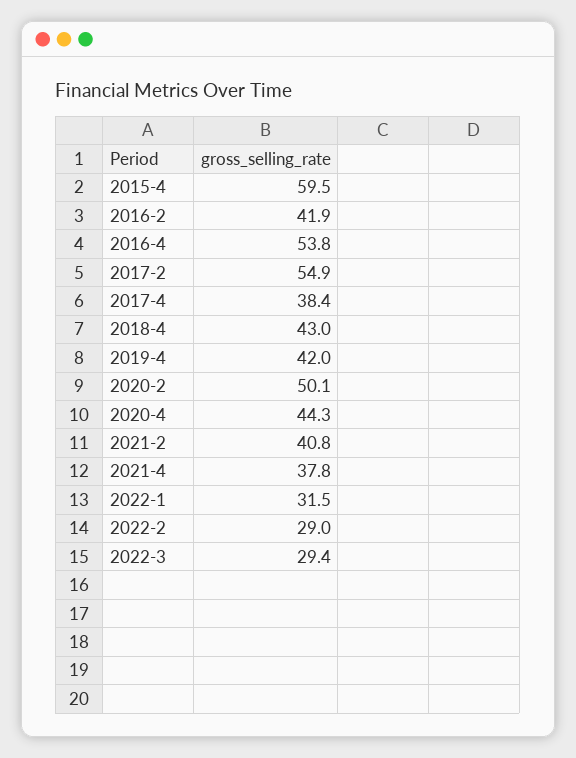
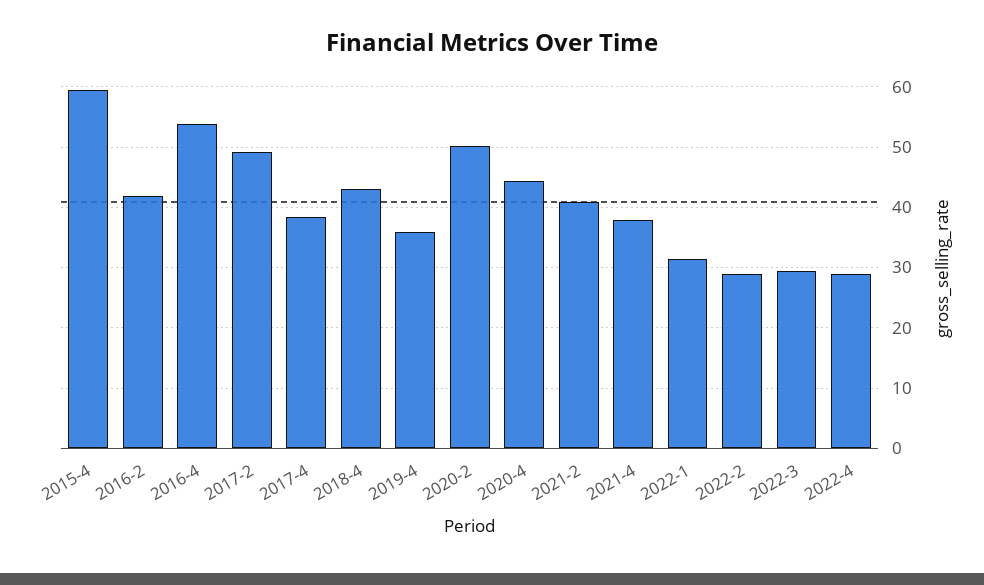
2017-2: 54.9 -> 49
2019-4: 42 -> 36
2022-4: none -> 29

